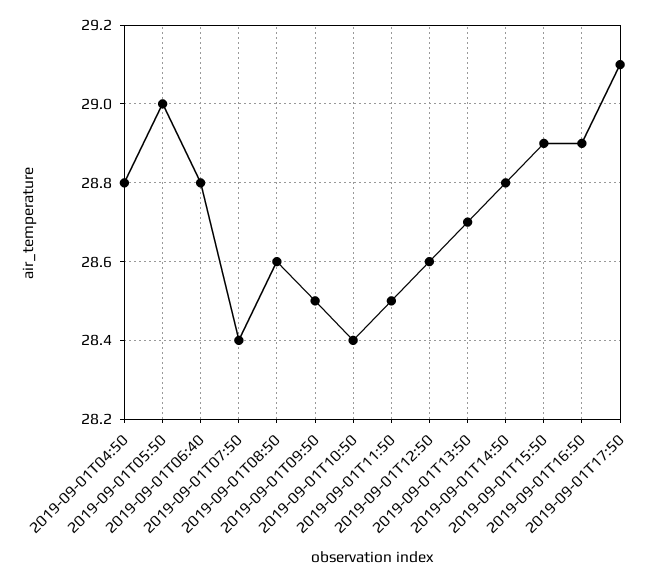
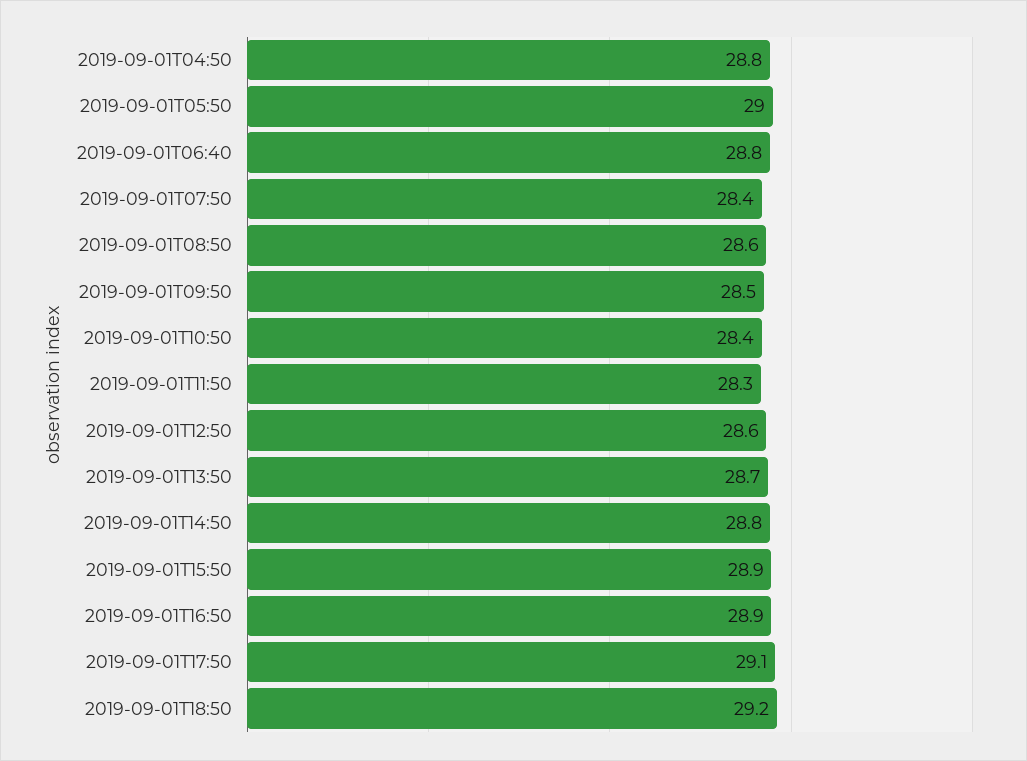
2019-09-01T11:50: 28.5 -> 28.3
2019-09-01T18:50: none -> 29.2

